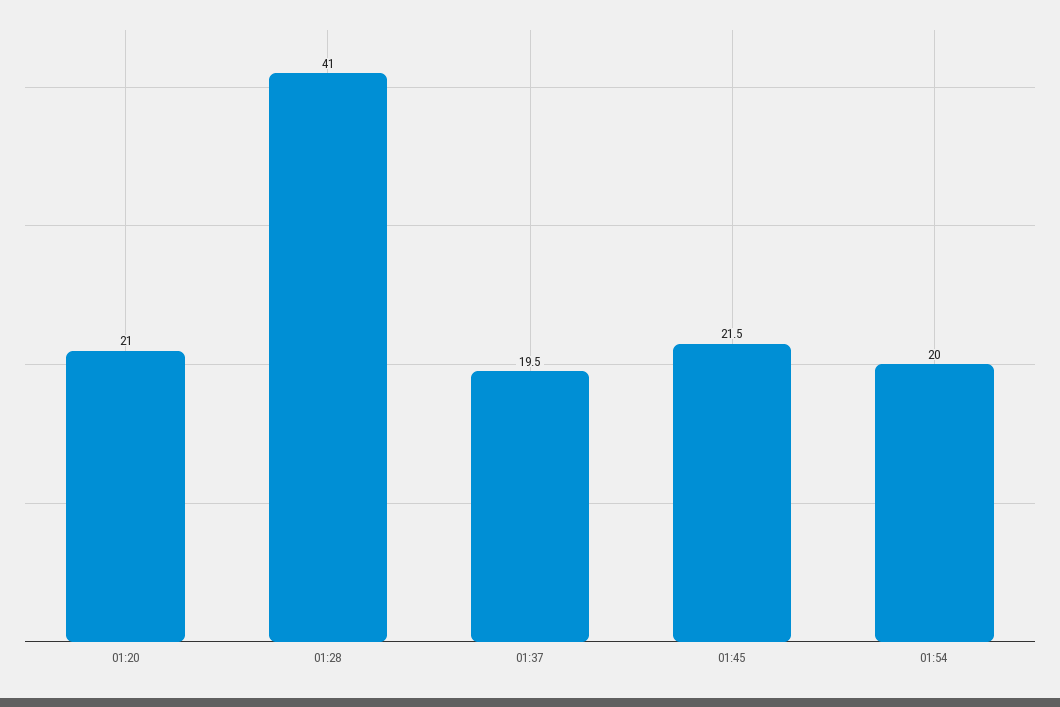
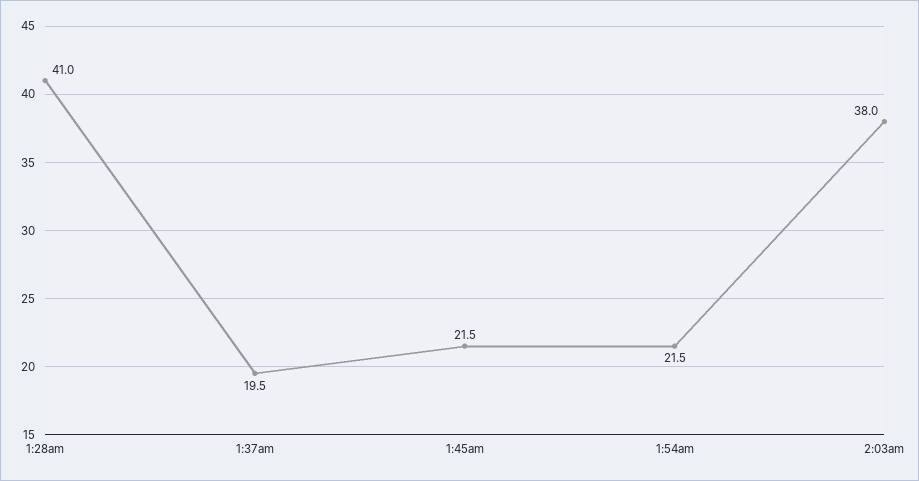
01:20: 21 -> none
01:54: 20 -> 21.5
2:03am: none -> 38

